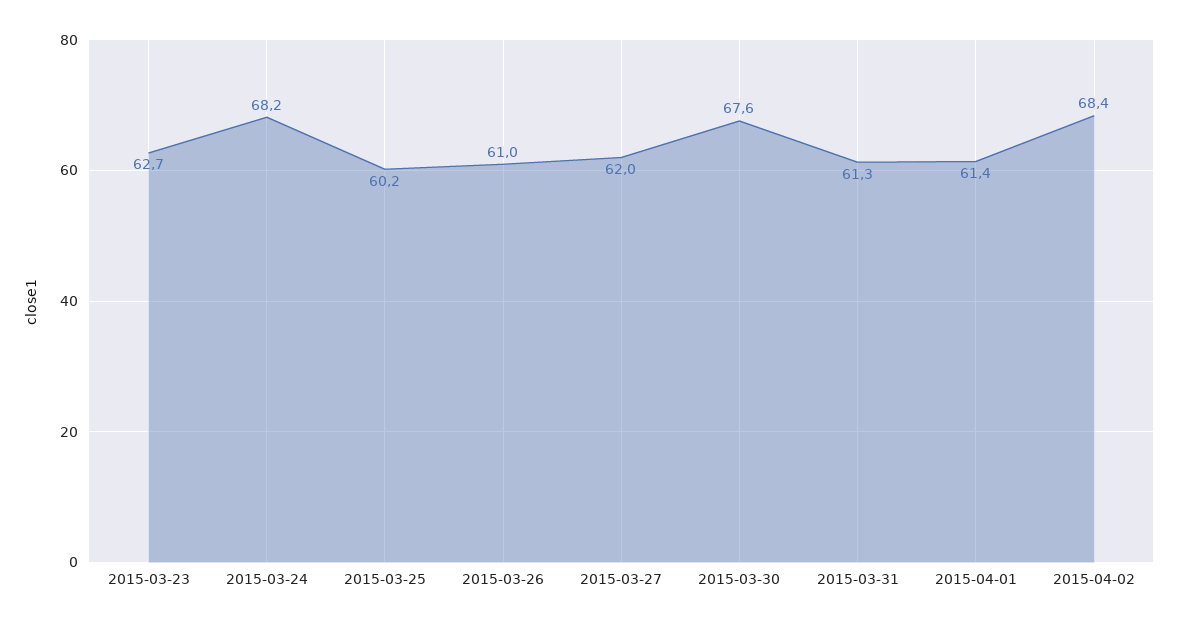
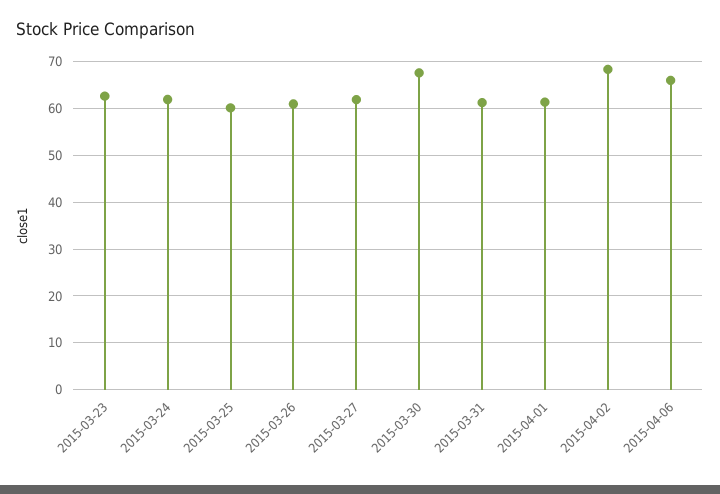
2015-03-24: 68.2 -> 62
2015-04-06: none -> 66

